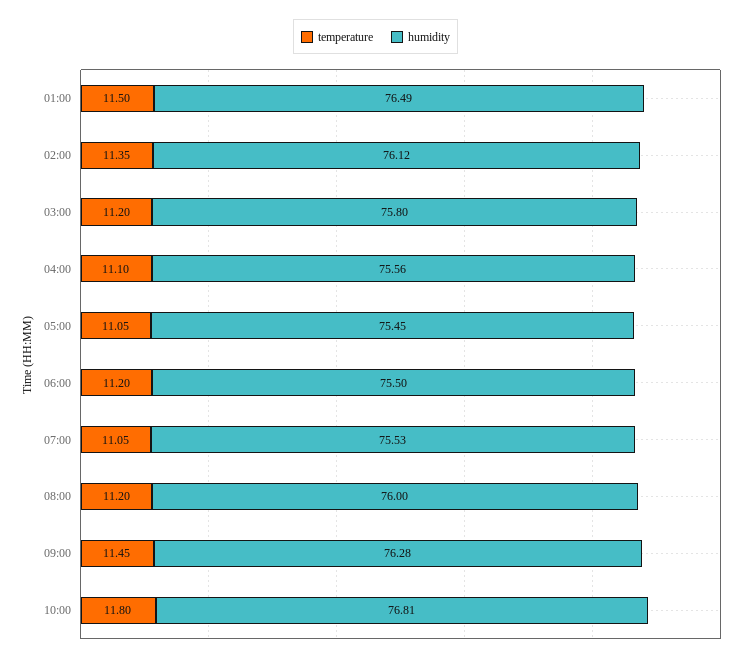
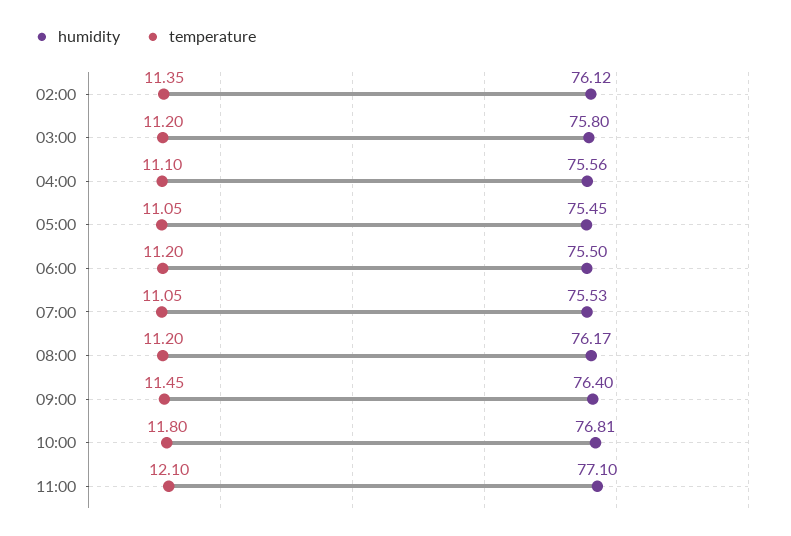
temperature, 01:00: 11.5 -> none
humidity, 01:00: 76.49 -> none
humidity, 08:00: 76 -> 76.17
humidity, 09:00: 76.28 -> 76.4
humidity, 11:00: none -> 77.1
temperature, 11:00: none -> 12.1

